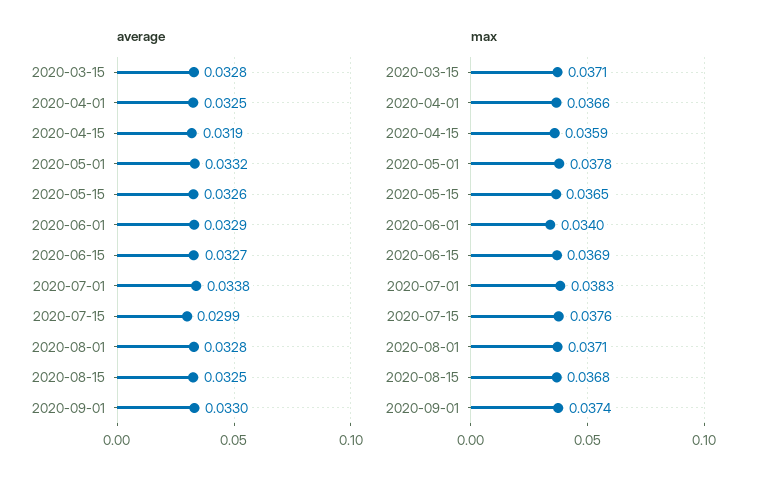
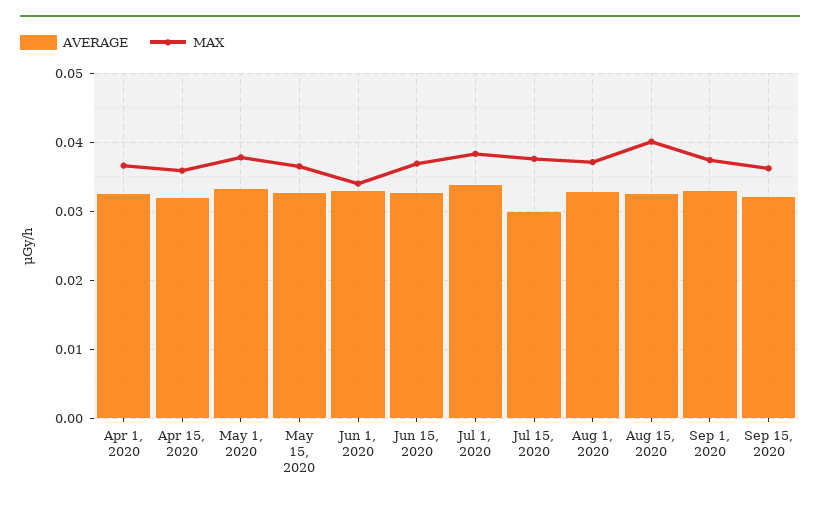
average, 2020-03-15: 0.0328 -> none
max, 2020-03-15: 0.0371 -> none
max, 2020-08-15: 0.0368 -> 0.04
average, Sep 15, 2020: none -> 0.032
max, Sep 15, 2020: none -> 0.036

